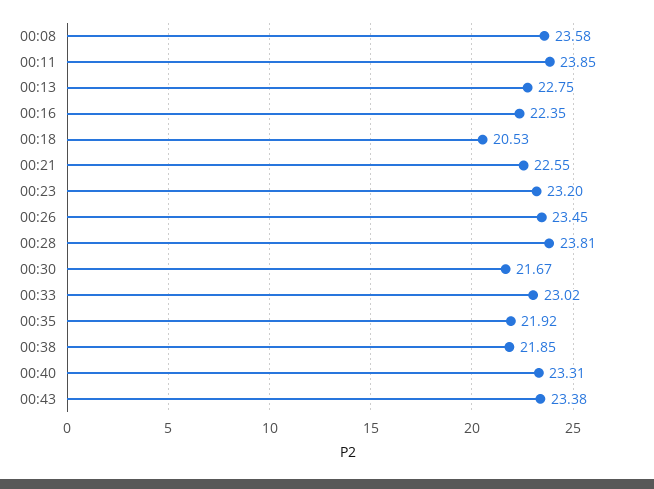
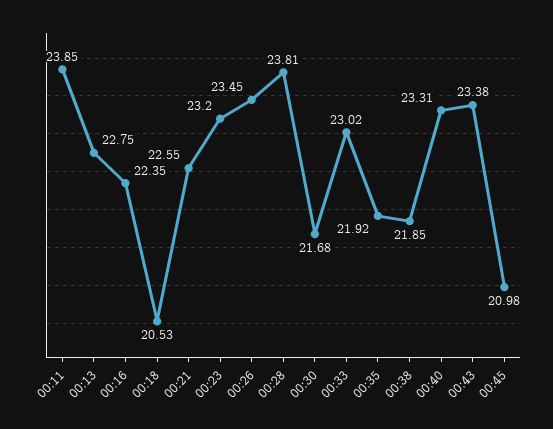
00:08: 23.58 -> none
00:30: 21.67 -> 21.68
00:45: none -> 20.98

